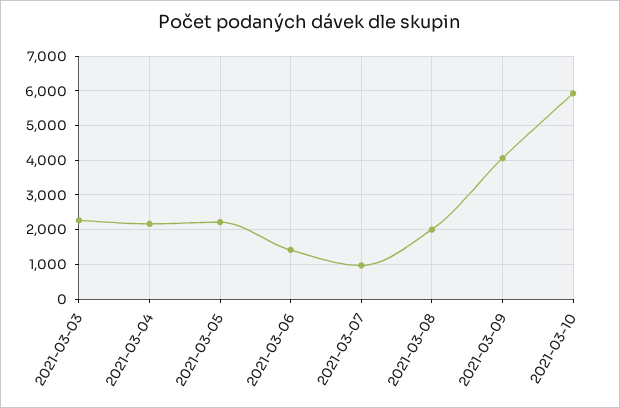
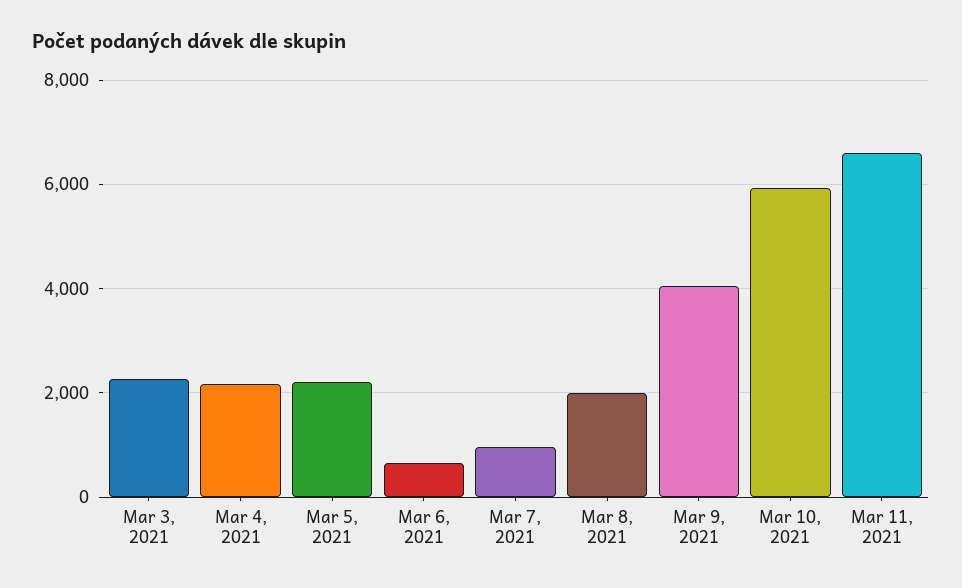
2021-03-06: 1400 -> 600
Mar 11, 2021: none -> 6600

